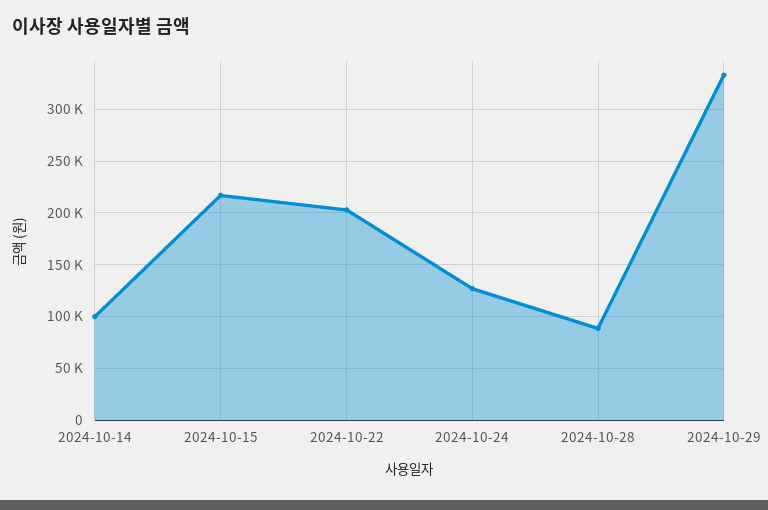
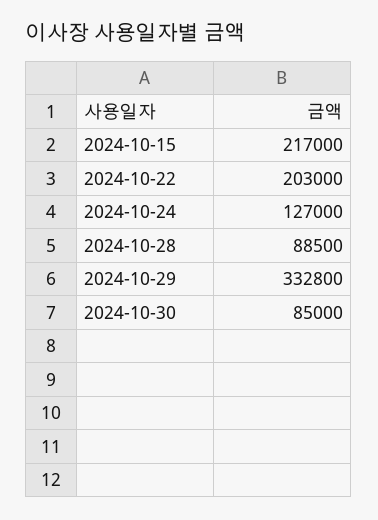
2024-10-14: 100000 -> none
2024-10-30: none -> 85000

